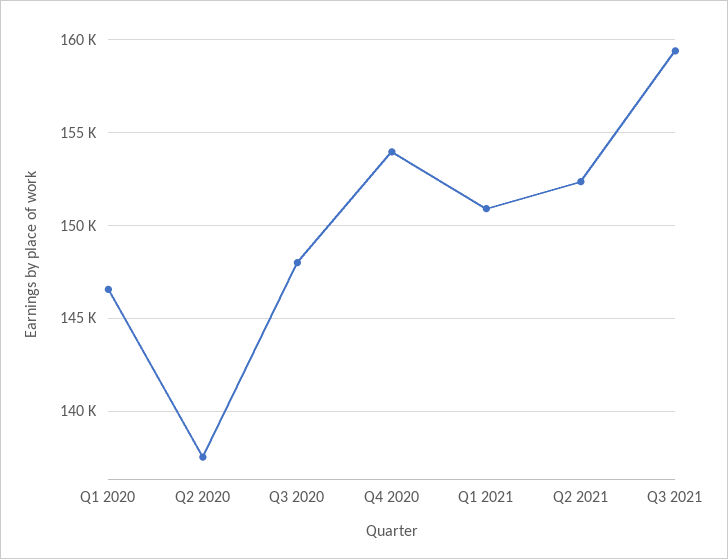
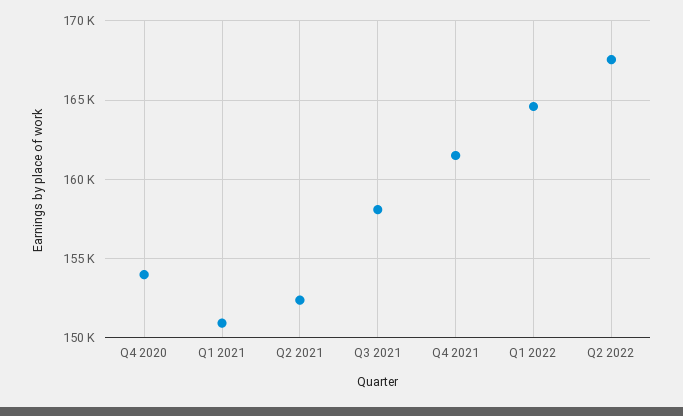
Q1 2020: 146500 -> none
Q2 2020: 137500 -> none
Q3 2020: 148000 -> none
Q3 2021: 159500 -> 158000
Q4 2021: none -> 161500
Q1 2022: none -> 164500
Q2 2022: none -> 167500

